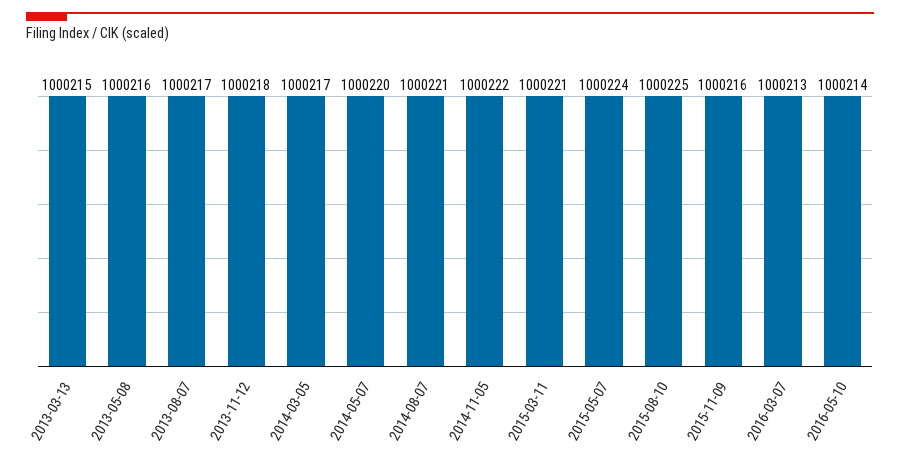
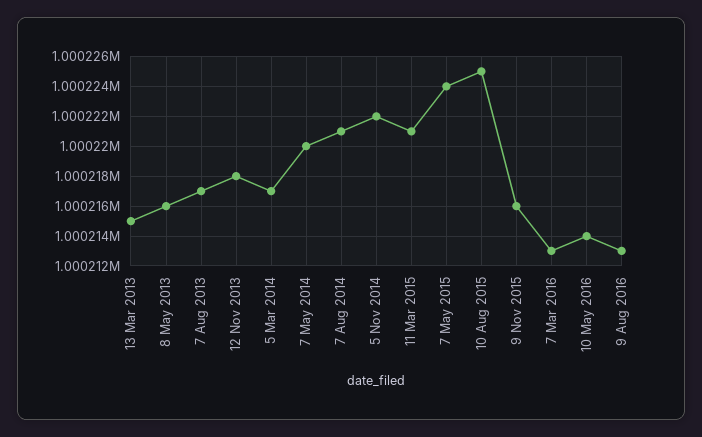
9 Aug 2016: none -> 1000213

